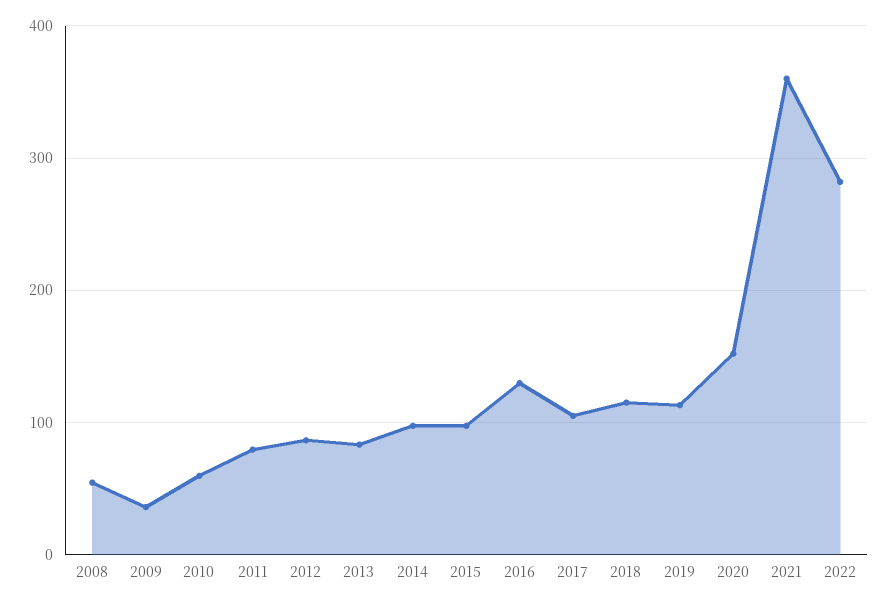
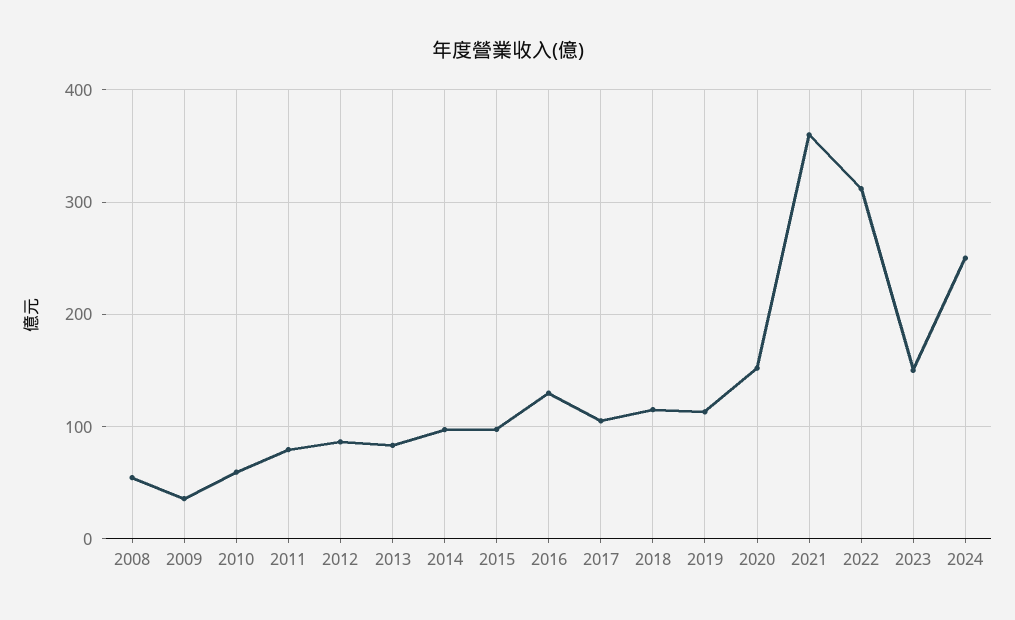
2022: 280 -> 310
2023: none -> 150
2024: none -> 250

